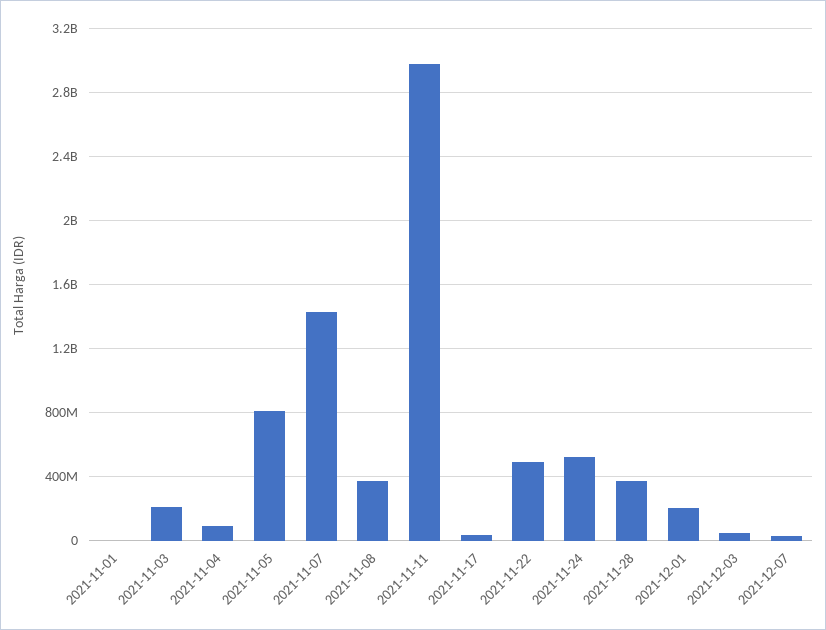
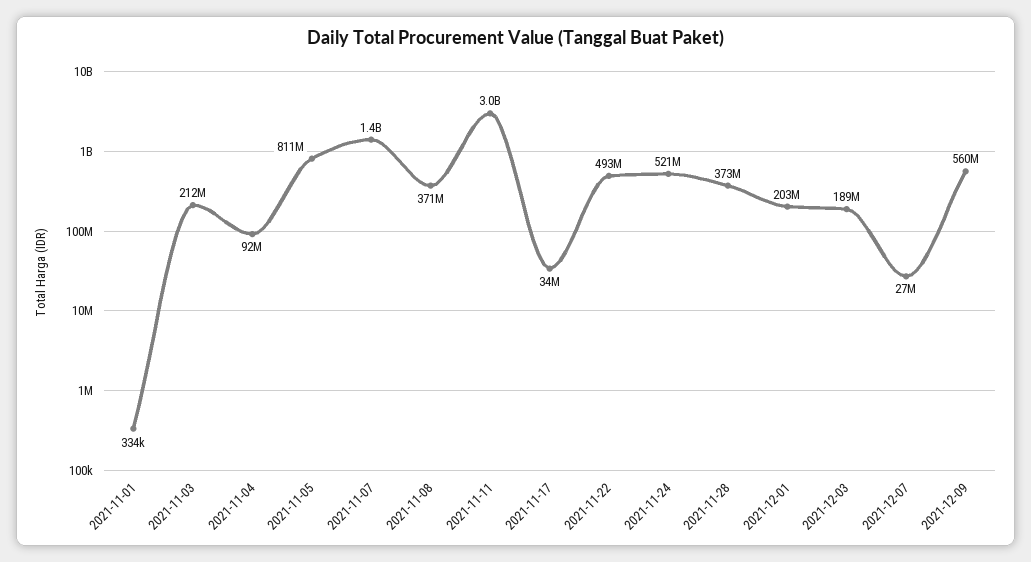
2021-12-03: 50000000 -> 189000000
2021-12-09: none -> 560000000

